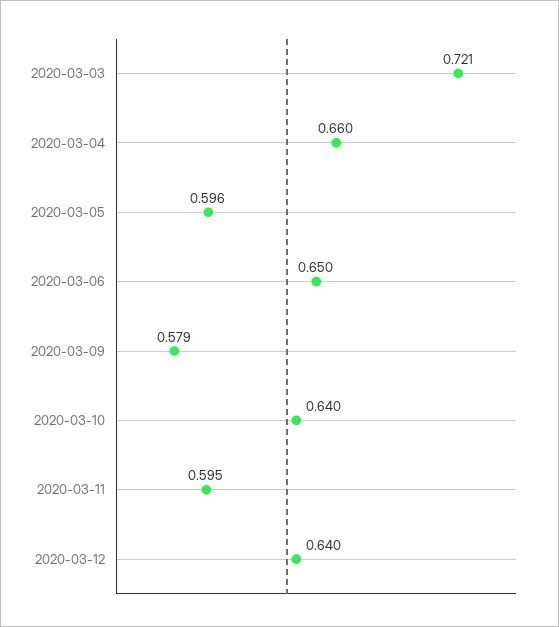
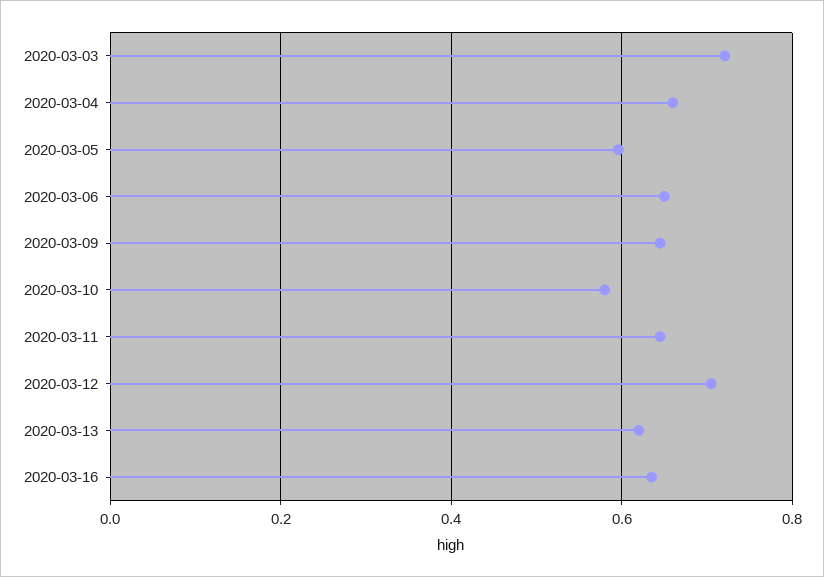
2020-03-09: 0.579 -> 0.64
2020-03-10: 0.64 -> 0.58
2020-03-11: 0.595 -> 0.64
2020-03-12: 0.64 -> 0.7
2020-03-13: none -> 0.62
2020-03-16: none -> 0.64

